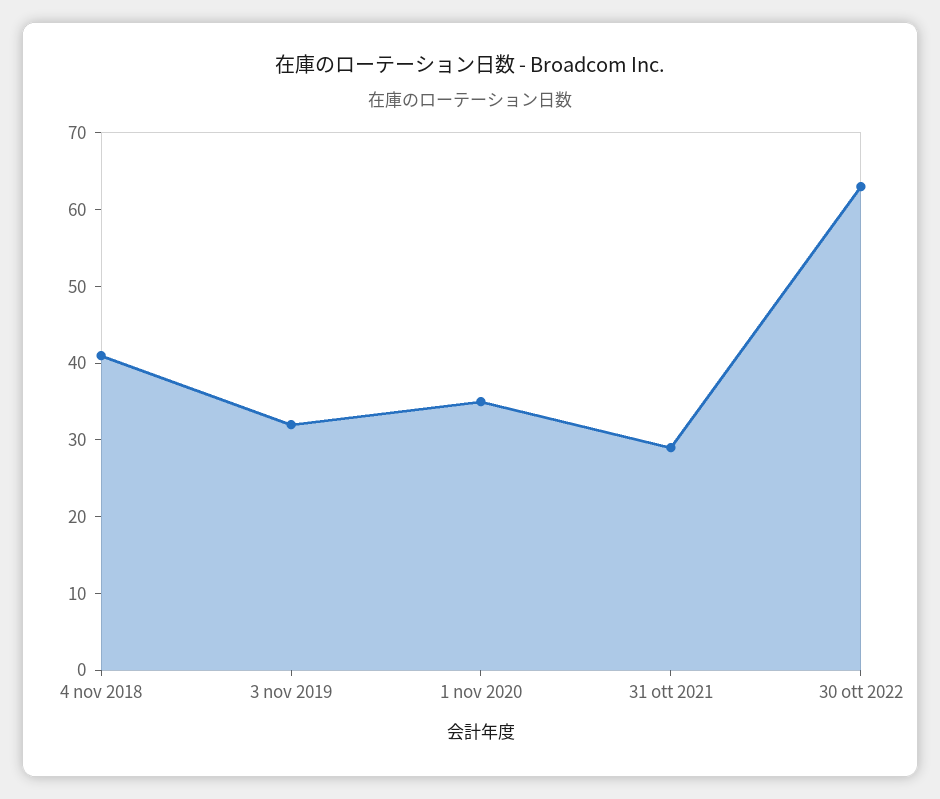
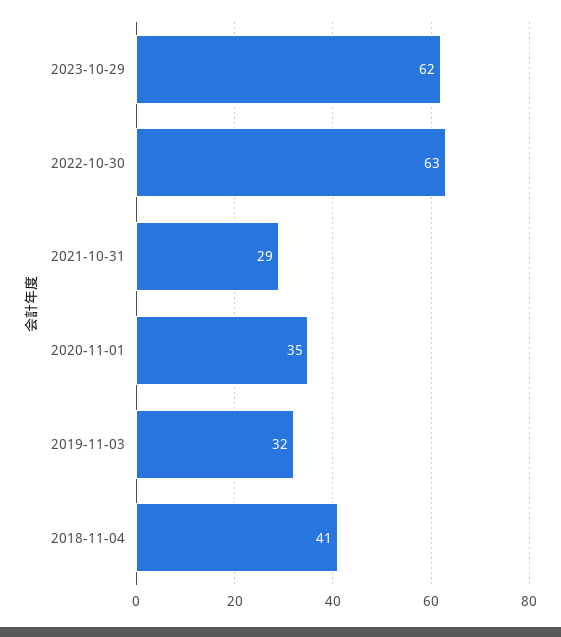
2023-10-29: none -> 62

